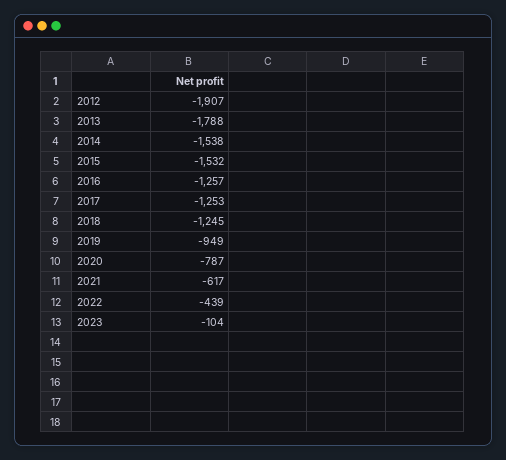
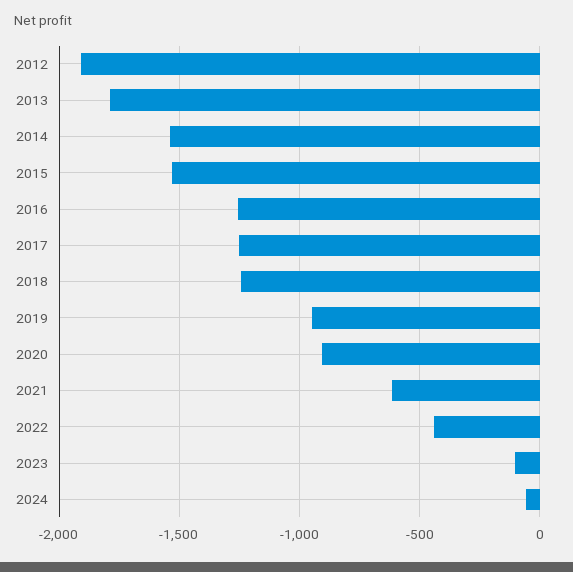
2020: -787 -> -900
2024: none -> -50

